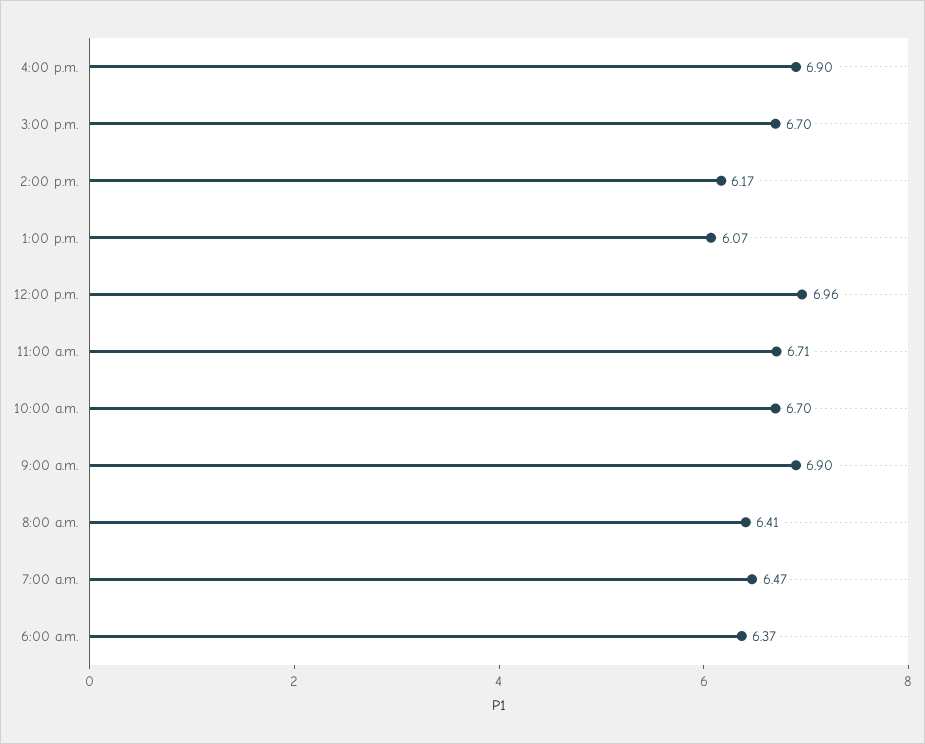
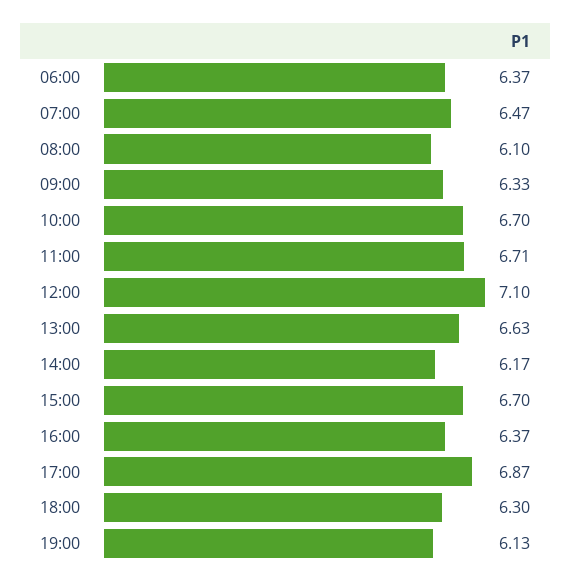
4:00 p.m.: 6.9 -> 6.37
1:00 p.m.: 6.07 -> 6.63
12:00 p.m.: 6.96 -> 7.1
9:00 a.m.: 6.9 -> 6.33
8:00 a.m.: 6.41 -> 6.1
17:00: none -> 6.87
18:00: none -> 6.3
19:00: none -> 6.13

